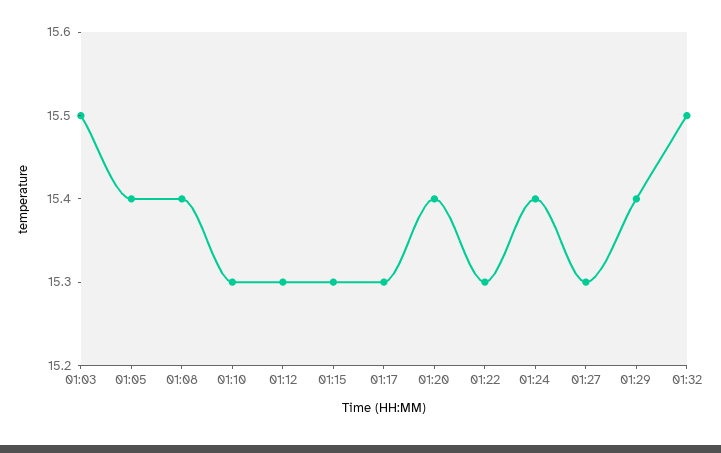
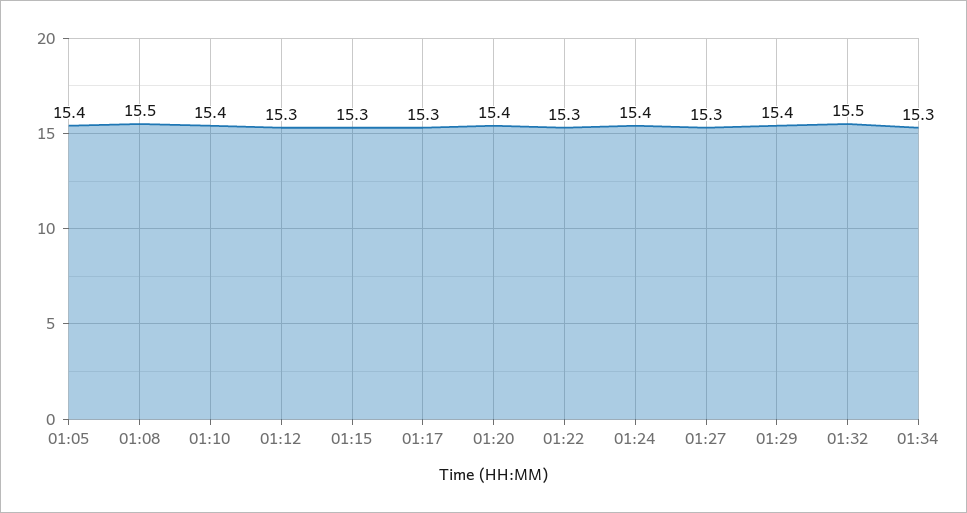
01:03: 15.5 -> none
01:08: 15.4 -> 15.5
01:10: 15.3 -> 15.4
01:34: none -> 15.3

